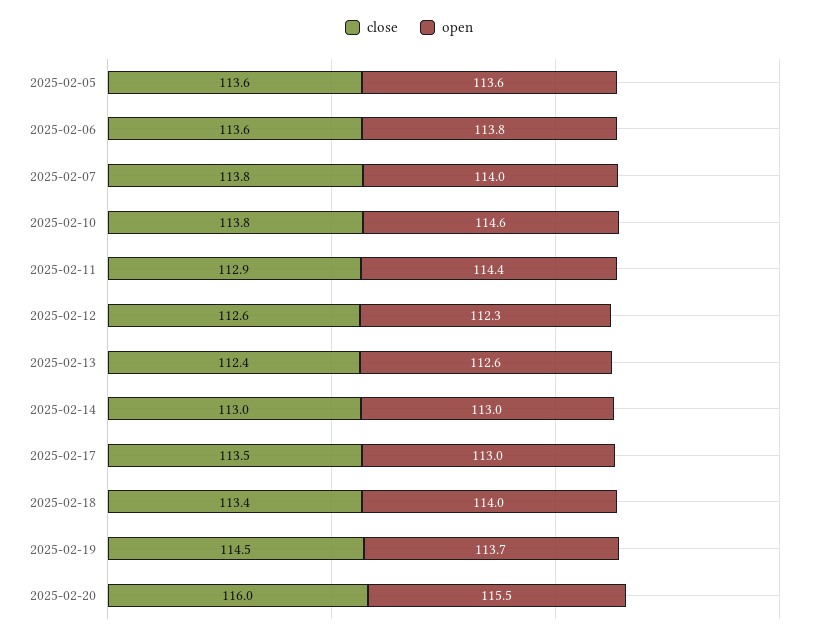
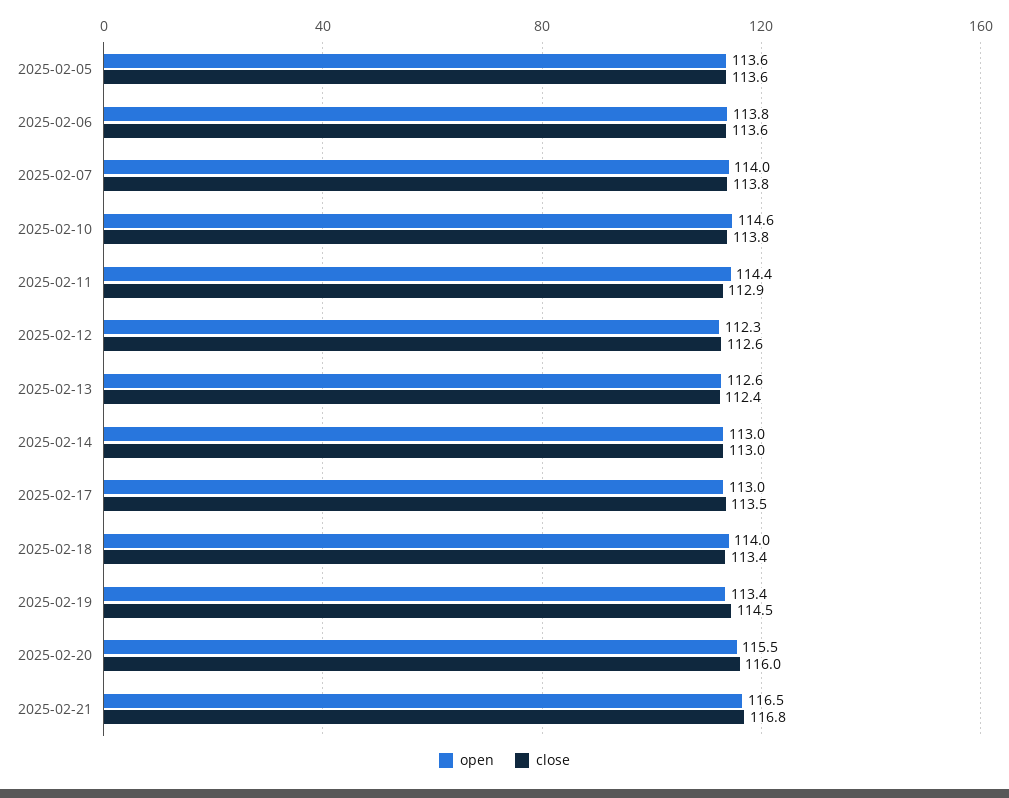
open, 2025-02-19: 113.7 -> 113.4
open, 2025-02-21: none -> 116.5
close, 2025-02-21: none -> 116.8

